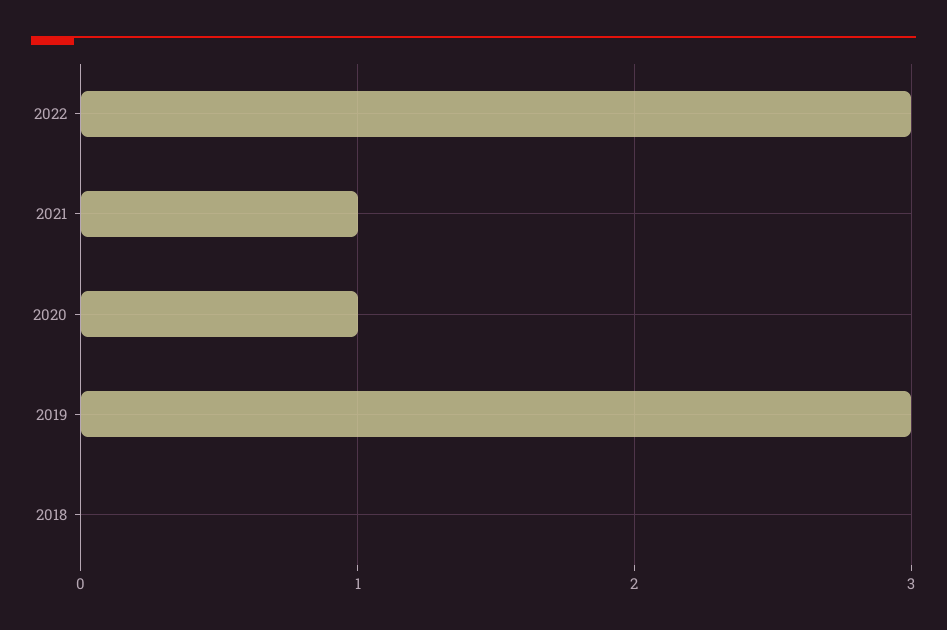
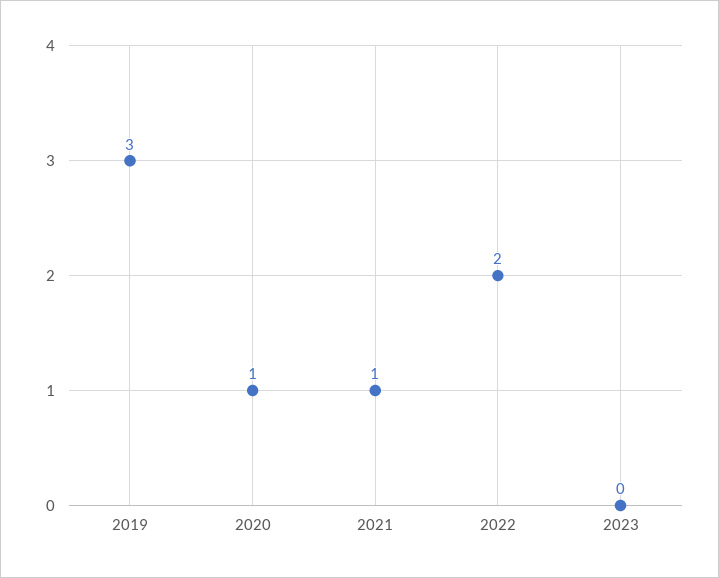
2022: 3 -> 2
2018: 0 -> none
2023: none -> 0

